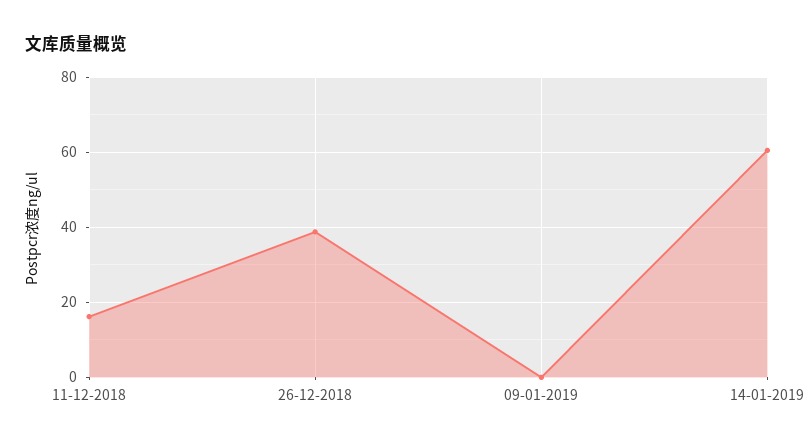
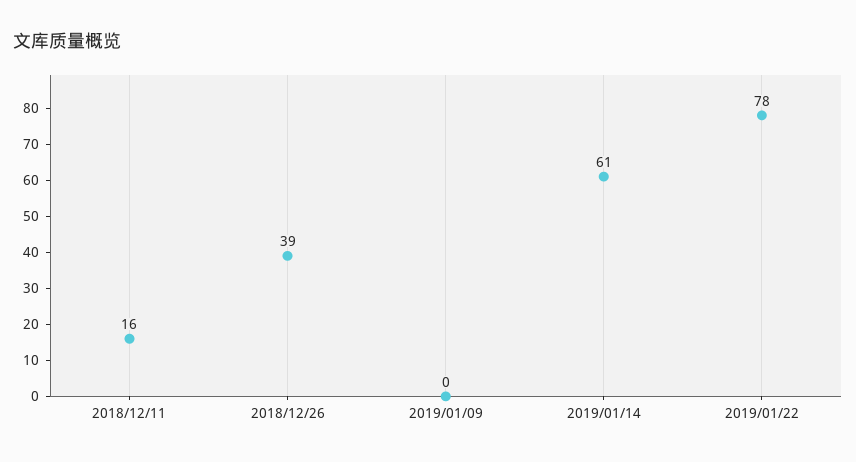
2019/01/22: none -> 78

